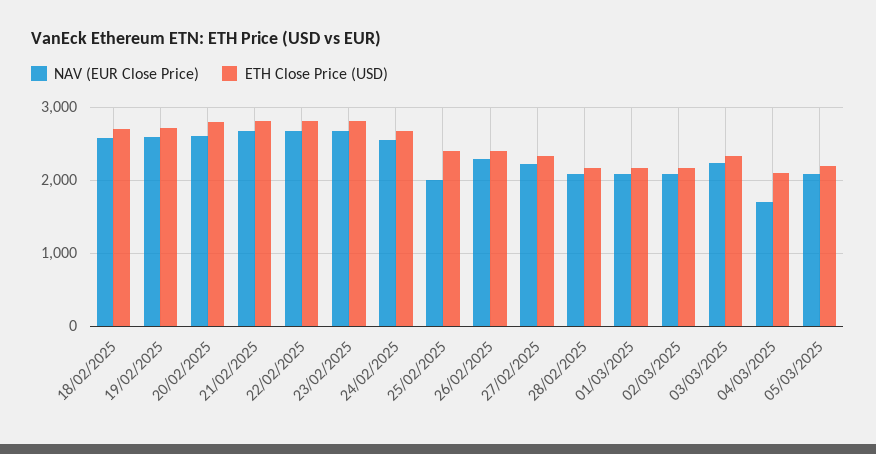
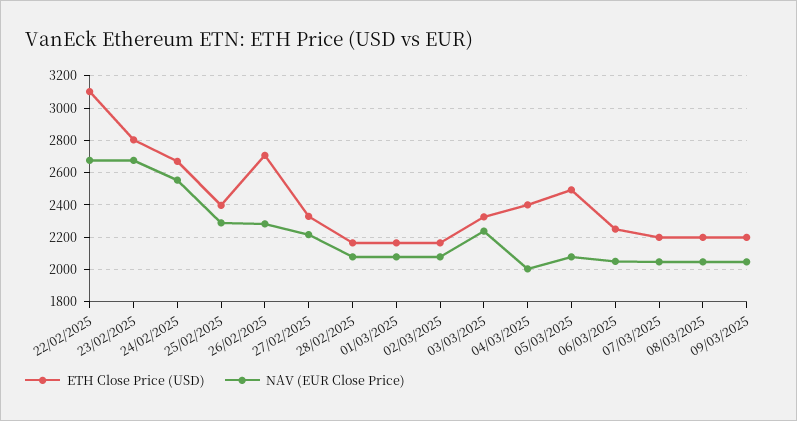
NAV (EUR Close Price), 18/02/2025: 2600 -> none
ETH Close Price (USD), 18/02/2025: 2700 -> none
NAV (EUR Close Price), 19/02/2025: 2600 -> none
ETH Close Price (USD), 19/02/2025: 2700 -> none
NAV (EUR Close Price), 20/02/2025: 2600 -> none
ETH Close Price (USD), 20/02/2025: 2800 -> none
NAV (EUR Close Price), 21/02/2025: 2700 -> none
ETH Close Price (USD), 21/02/2025: 2800 -> none
ETH Close Price (USD), 22/02/2025: 2800 -> 3100
NAV (EUR Close Price), 25/02/2025: 2000 -> 2300
ETH Close Price (USD), 26/02/2025: 2400 -> 2700
NAV (EUR Close Price), 04/03/2025: 1700 -> 2000
ETH Close Price (USD), 04/03/2025: 2100 -> 2400
ETH Close Price (USD), 05/03/2025: 2200 -> 2500
ETH Close Price (USD), 06/03/2025: none -> 2250
NAV (EUR Close Price), 06/03/2025: none -> 2050
ETH Close Price (USD), 07/03/2025: none -> 2200
NAV (EUR Close Price), 07/03/2025: none -> 2050
ETH Close Price (USD), 08/03/2025: none -> 2200
NAV (EUR Close Price), 08/03/2025: none -> 2050
ETH Close Price (USD), 09/03/2025: none -> 2200
NAV (EUR Close Price), 09/03/2025: none -> 2050

